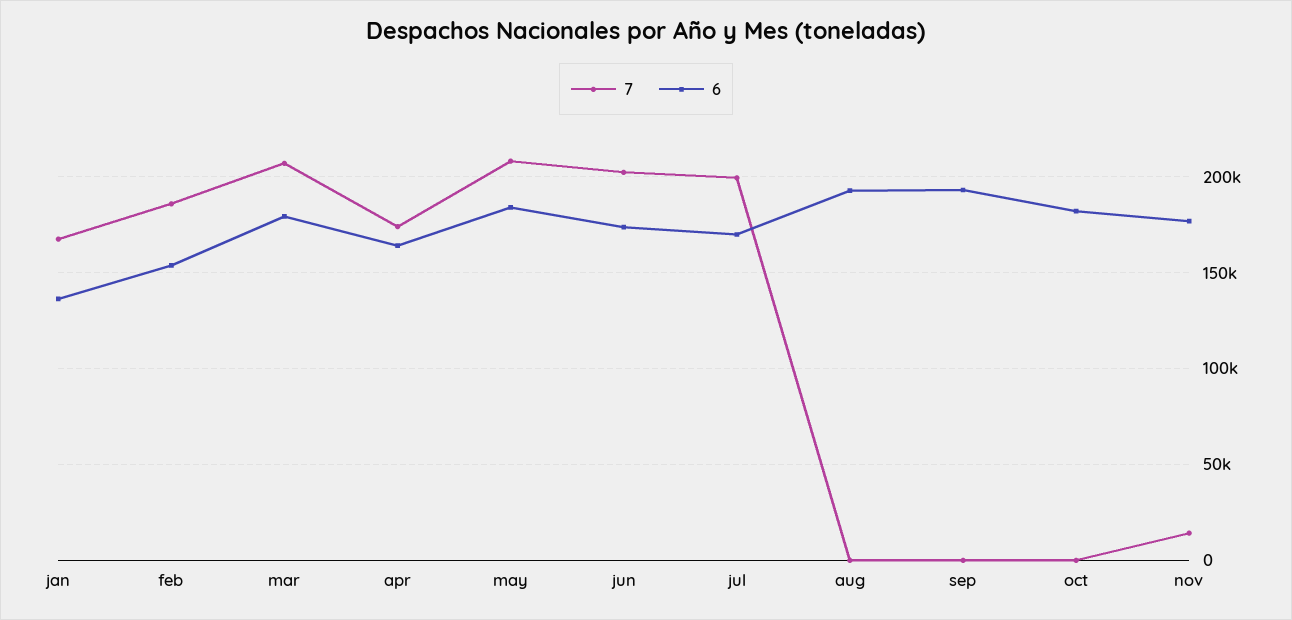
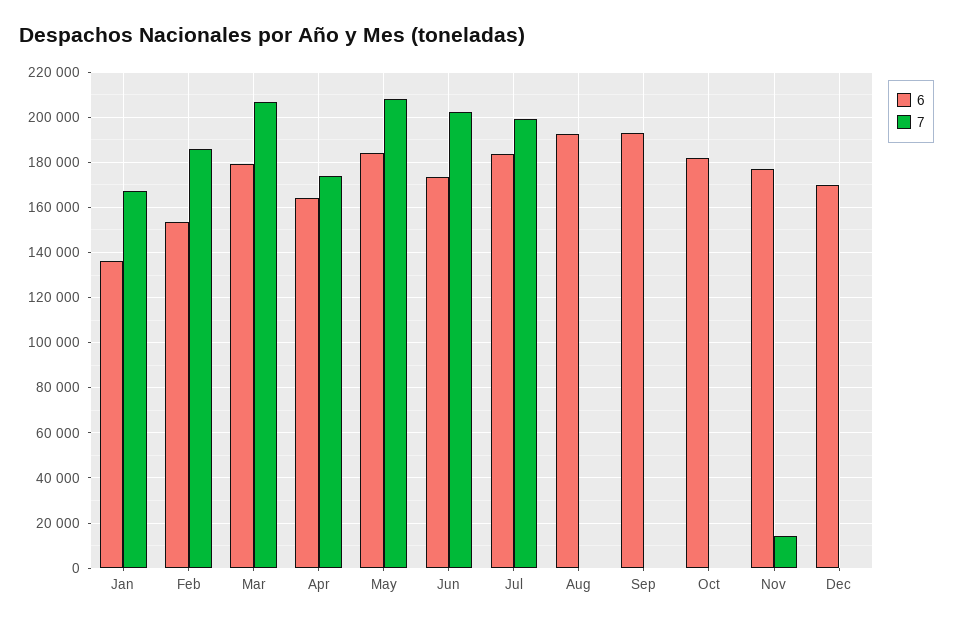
6, jul: 170000 -> 185000
6, Dec: none -> 170000
7, Dec: none -> 0

